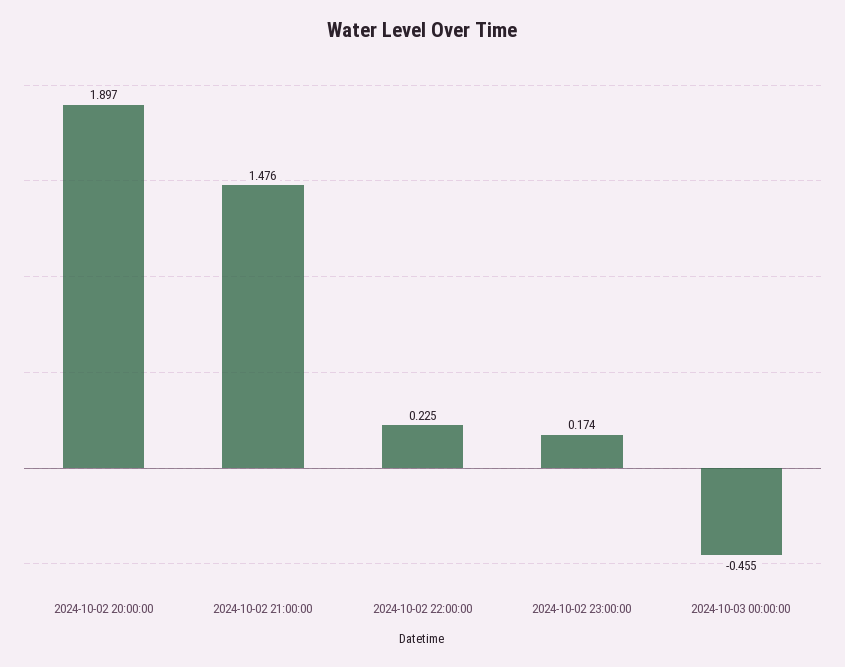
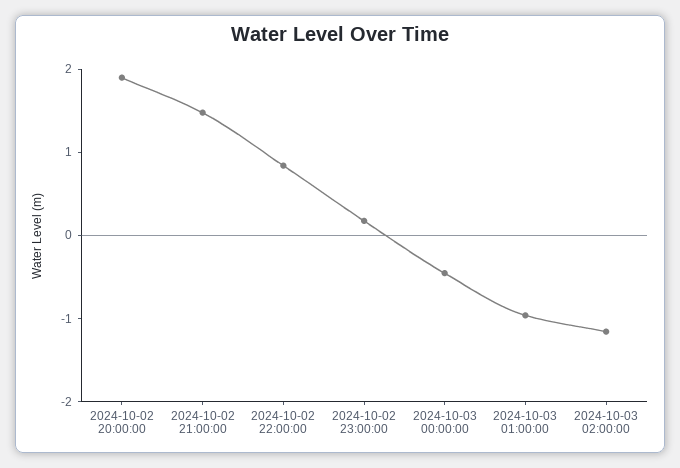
2024-10-02 22:00:00: 0.225 -> 0.8
2024-10-03 01:00:00: none -> -1
2024-10-03 02:00:00: none -> -1.2

